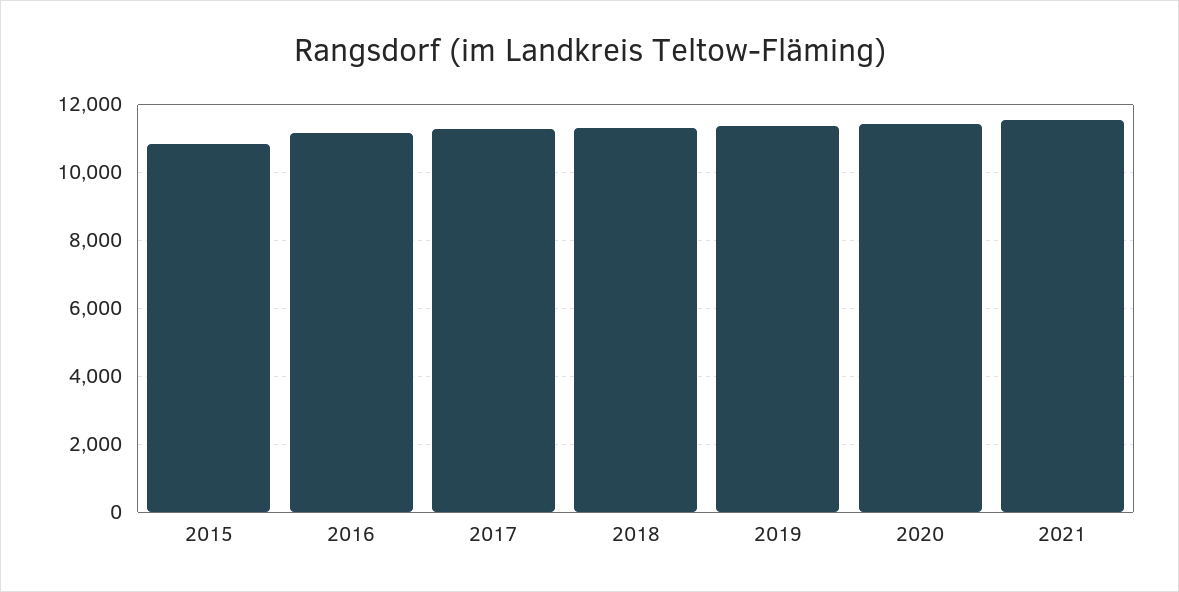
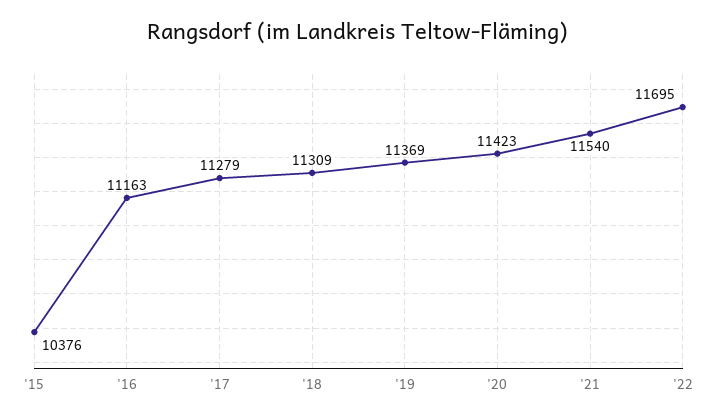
2015: 10800 -> 10376
'22: none -> 11695

